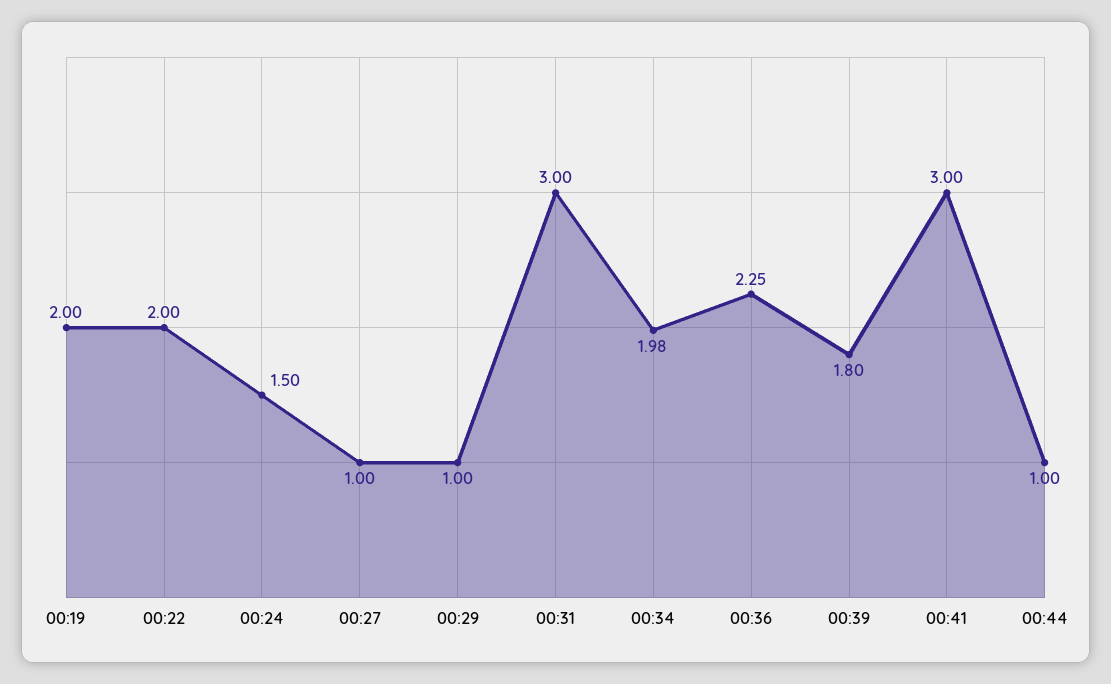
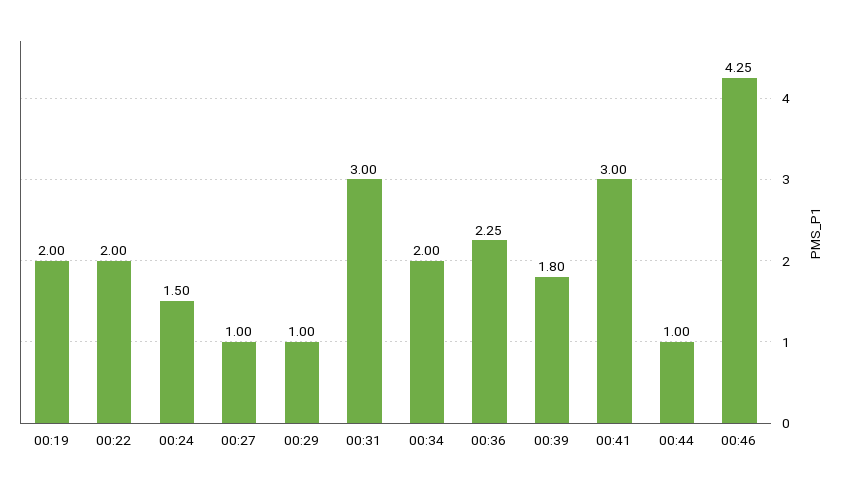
00:34: 1.98 -> 2
00:46: none -> 4.25

